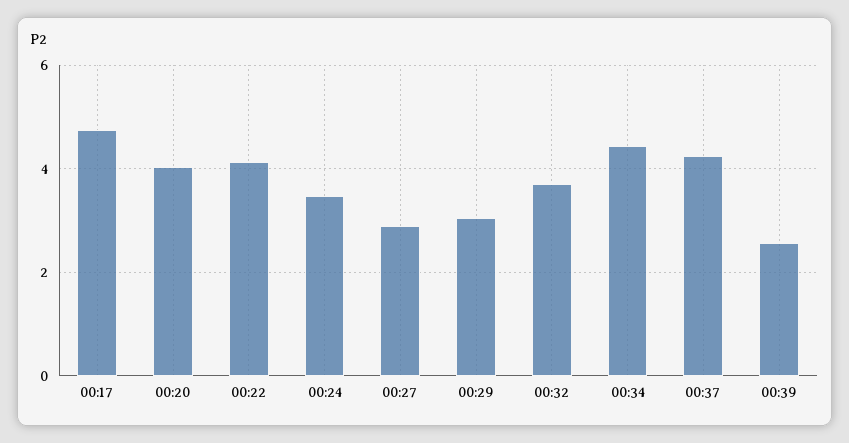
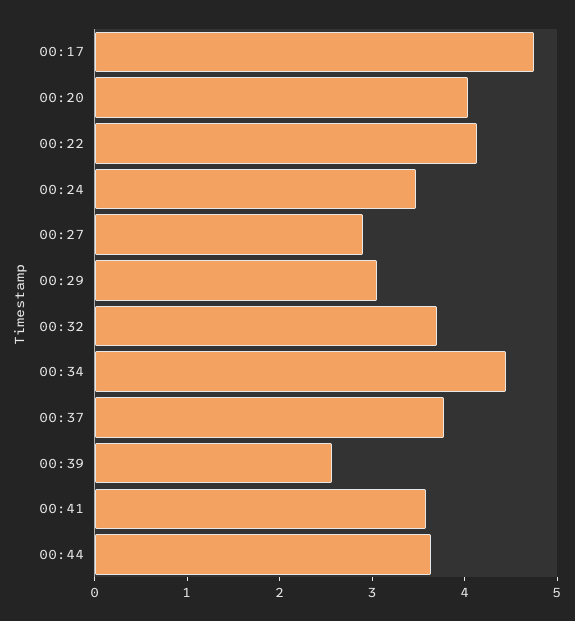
00:37: 4.2 -> 3.8
00:41: none -> 3.6
00:44: none -> 3.6

